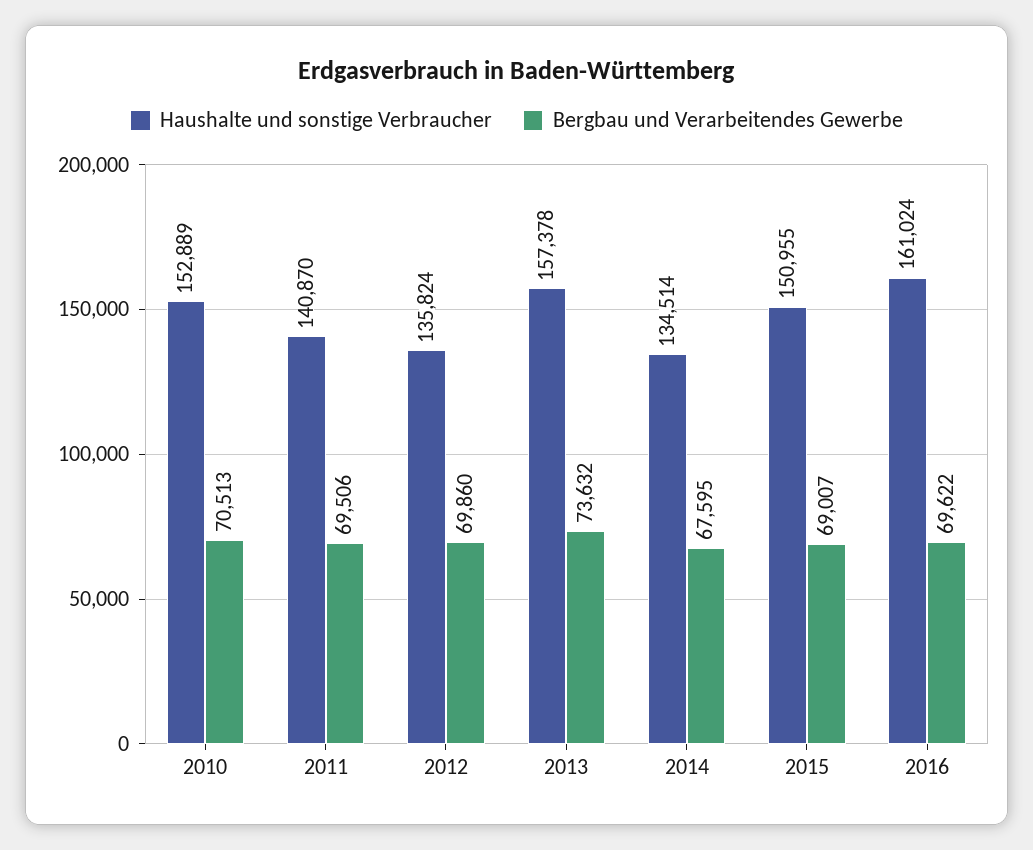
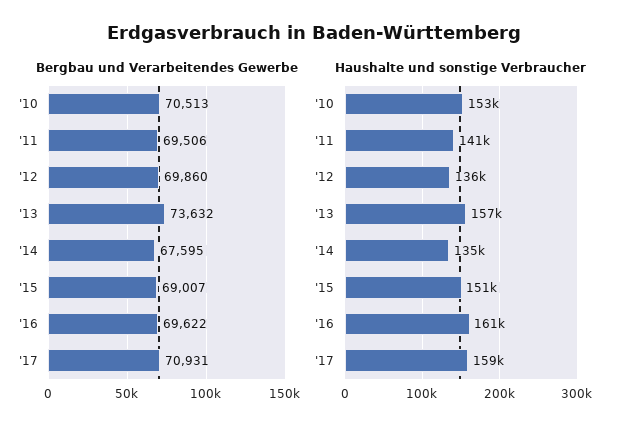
Bergbau und Verarbeitendes Gewerbe, '17: none -> 70931
Haushalte und sonstige Verbraucher, '17: none -> 159000

